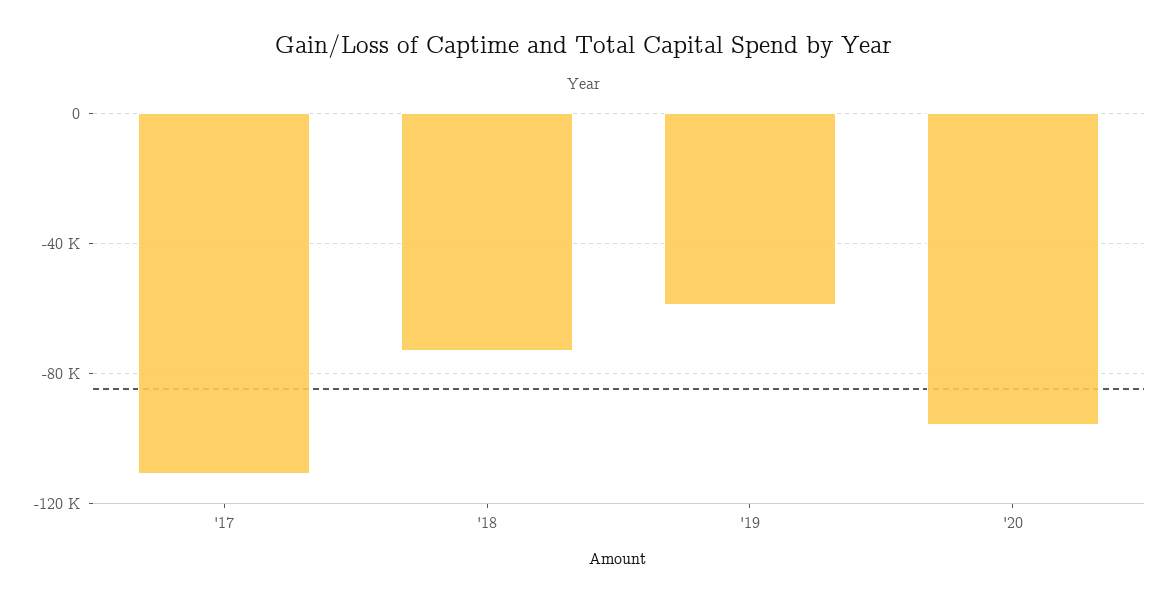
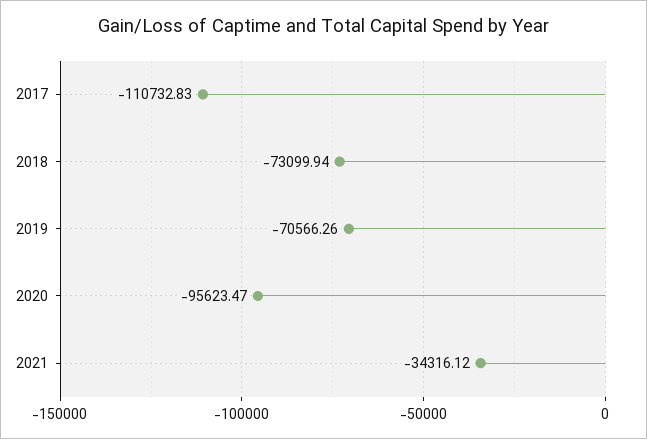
'19: -60000 -> -70566.26
2021: none -> -34316.12

